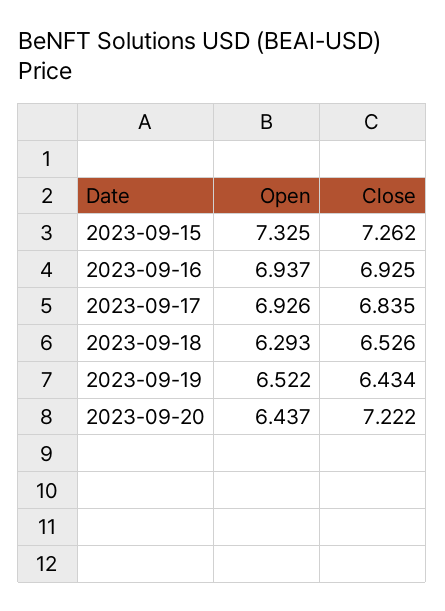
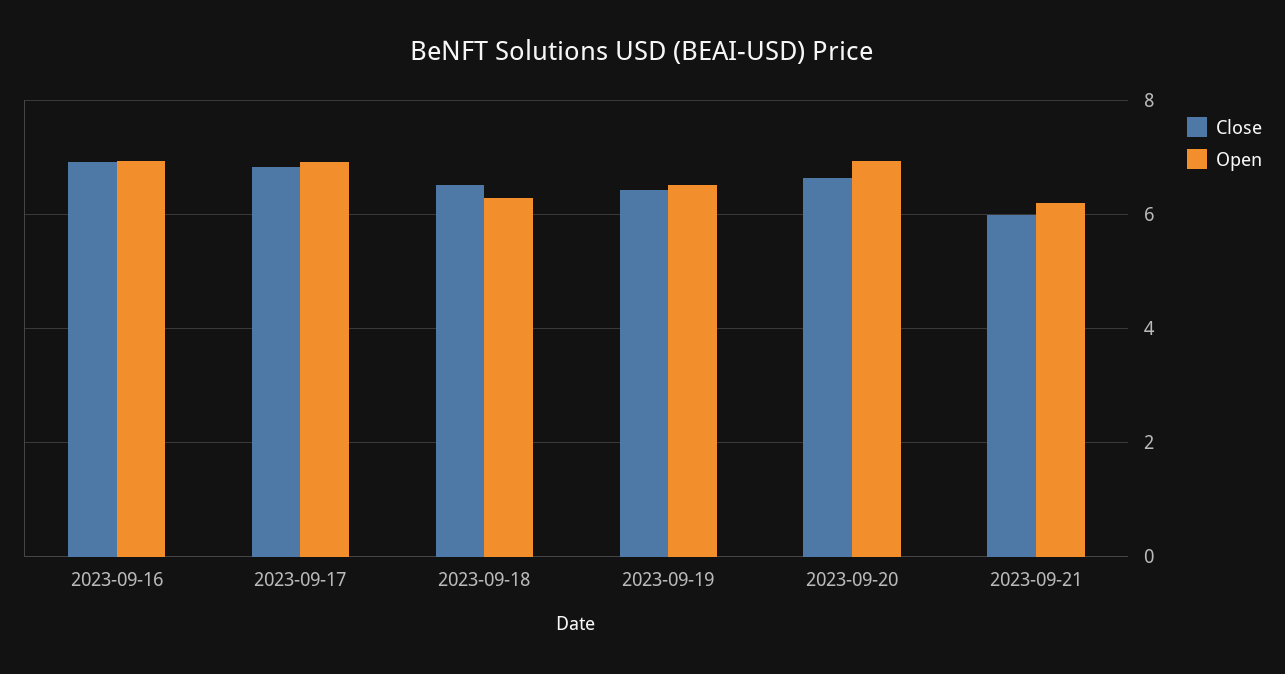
Open, 2023-09-15: 7.325 -> none
Close, 2023-09-15: 7.262 -> none
Open, 2023-09-20: 6.437 -> 7
Close, 2023-09-20: 7.222 -> 6.6
Close, 2023-09-21: none -> 6
Open, 2023-09-21: none -> 6.2

